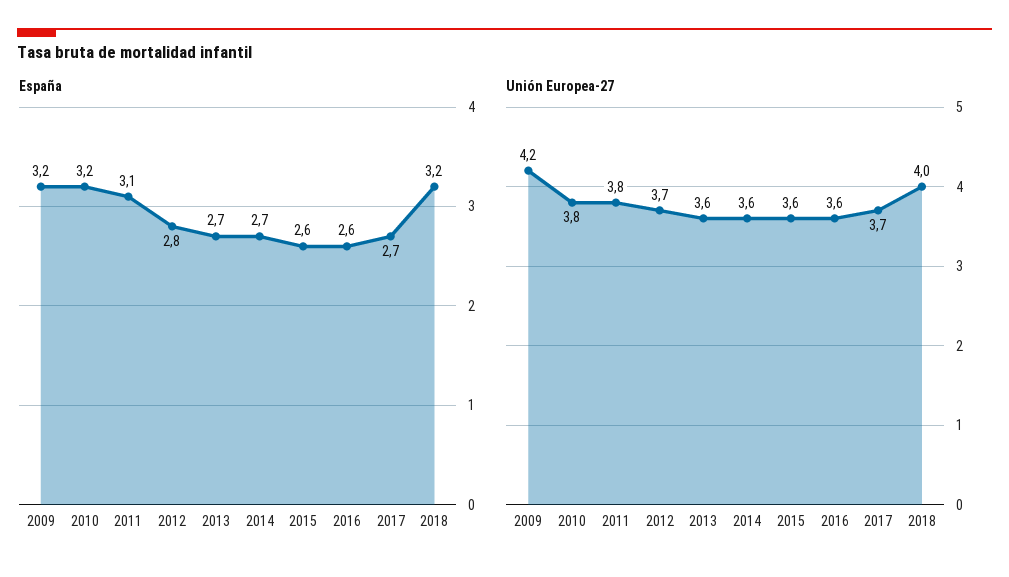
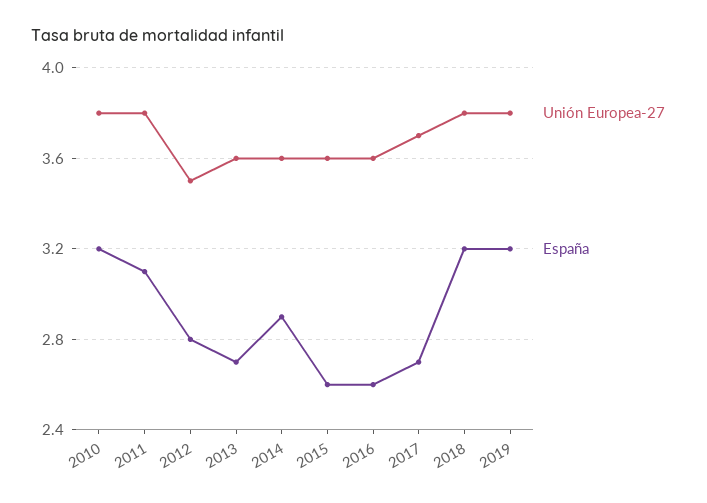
España, 2009: 3.2 -> none
España, 2014: 2.7 -> 2.9
Unión Europea-27, 2009: 4.2 -> none
Unión Europea-27, 2012: 3.7 -> 3.5
Unión Europea-27, 2018: 4 -> 3.8
Unión Europea-27, 2019: none -> 3.8
España, 2019: none -> 3.2

